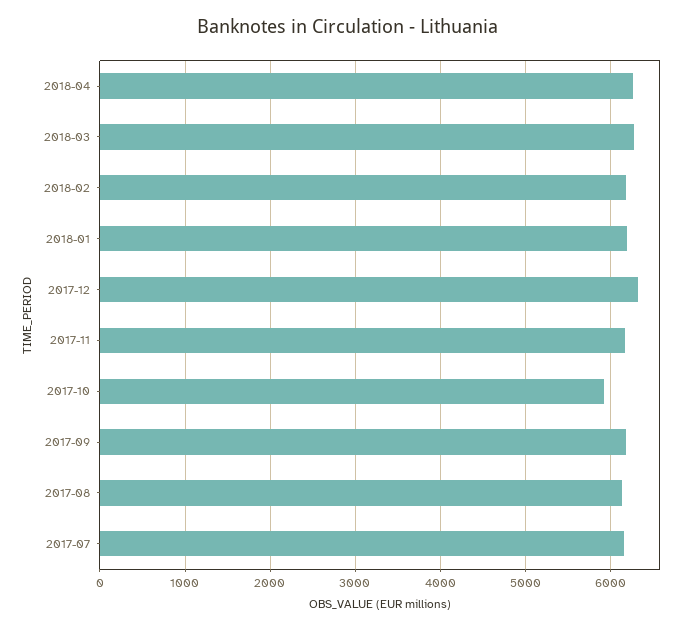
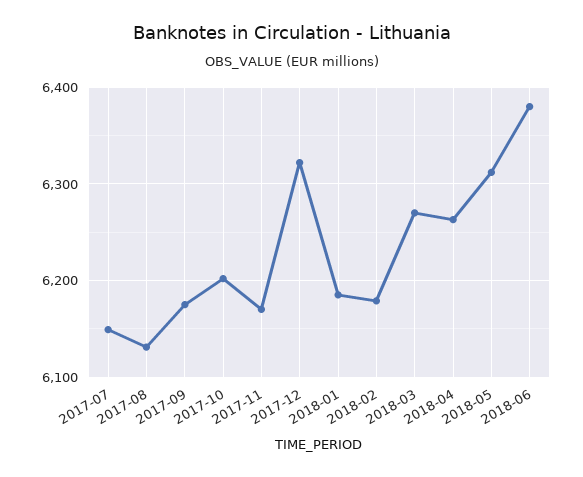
2017-10: 5900 -> 6200
2018-05: none -> 6310
2018-06: none -> 6380

